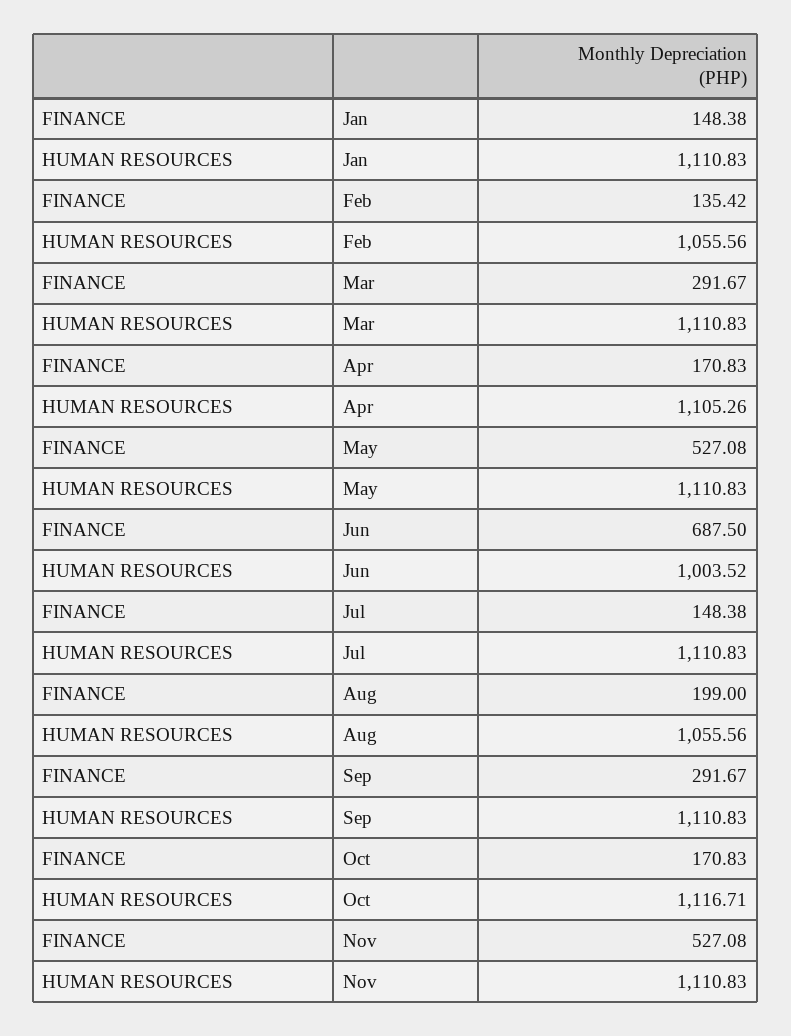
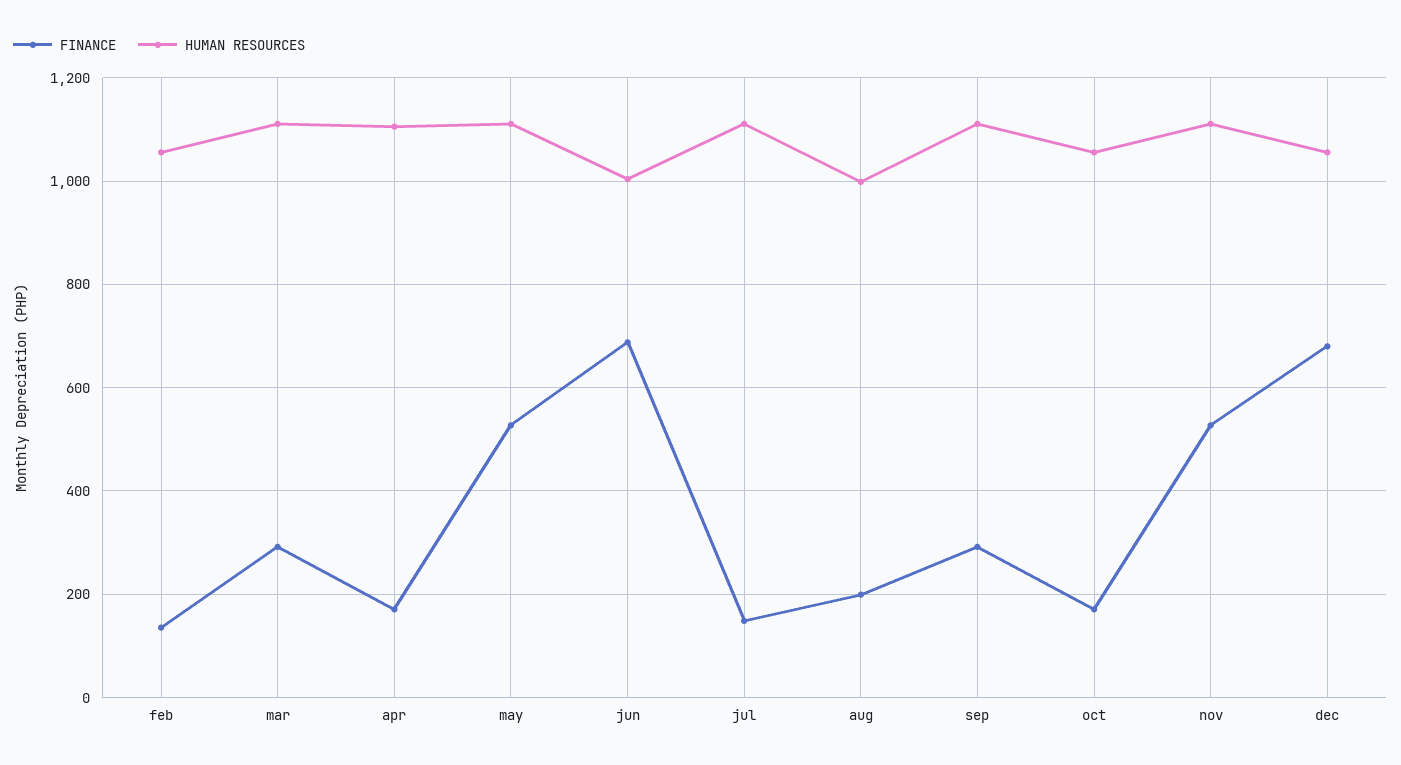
FINANCE, Jan: 148.38 -> none
HUMAN RESOURCES, Jan: 1110.83 -> none
HUMAN RESOURCES, Aug: 1055.56 -> 1000
HUMAN RESOURCES, Oct: 1116.71 -> 1060
FINANCE, dec: none -> 680
HUMAN RESOURCES, dec: none -> 1060

